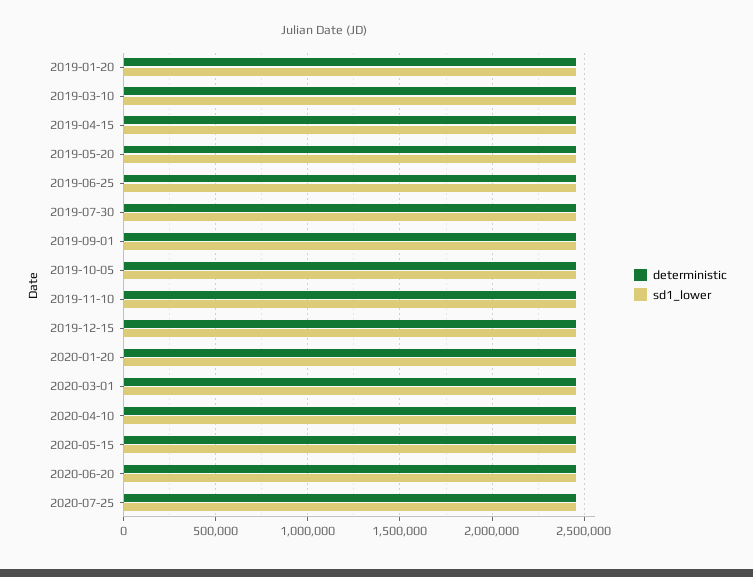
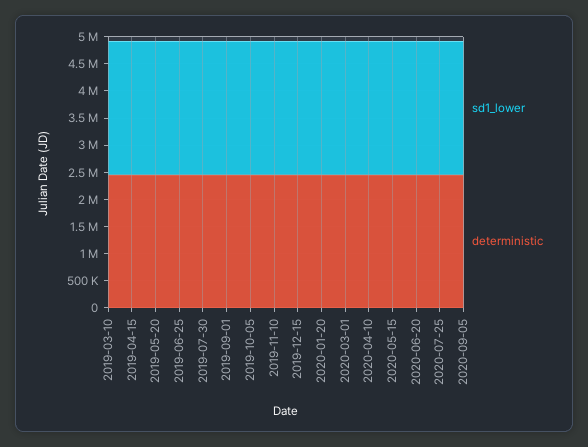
deterministic, 2019-01-20: 2450000 -> none
sd1_lower, 2019-01-20: 2450000 -> none
sd1_lower, 2020-09-05: none -> 2500000
deterministic, 2020-09-05: none -> 2500000

